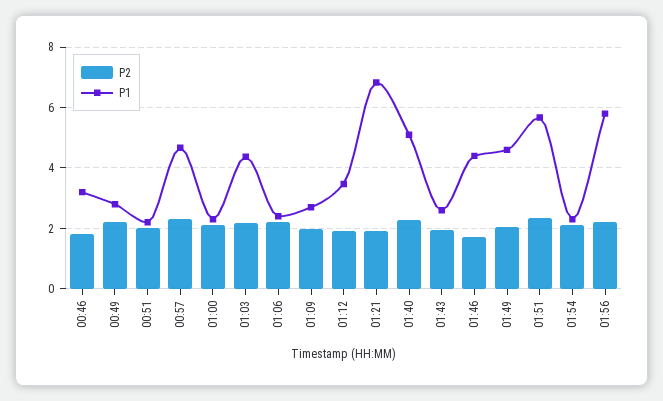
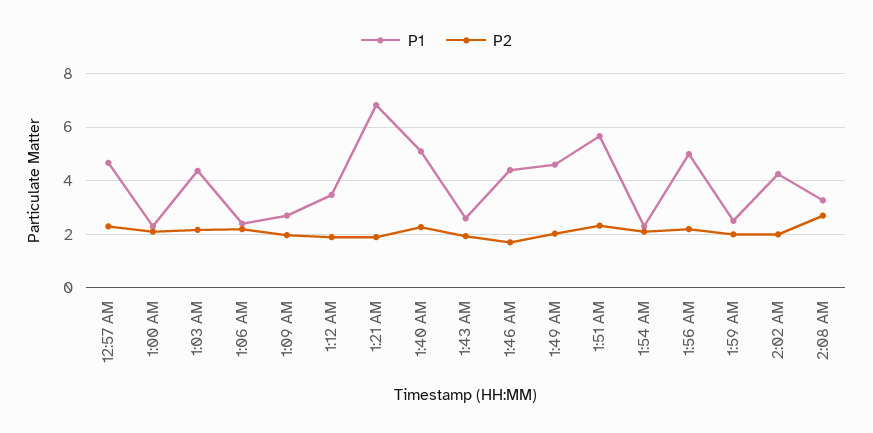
P2, 00:46: 1.8 -> none
P1, 00:46: 3.2 -> none
P2, 00:49: 2.2 -> none
P1, 00:49: 2.8 -> none
P2, 00:51: 2 -> none
P1, 00:51: 2.2 -> none
P1, 01:56: 5.8 -> 5
P1, 1:59 AM: none -> 2.5
P2, 1:59 AM: none -> 2
P1, 2:02 AM: none -> 4.25
P2, 2:02 AM: none -> 2
P1, 2:08 AM: none -> 3.25
P2, 2:08 AM: none -> 2.75

